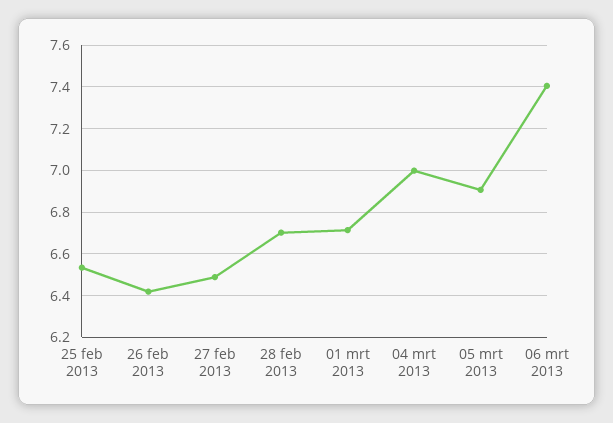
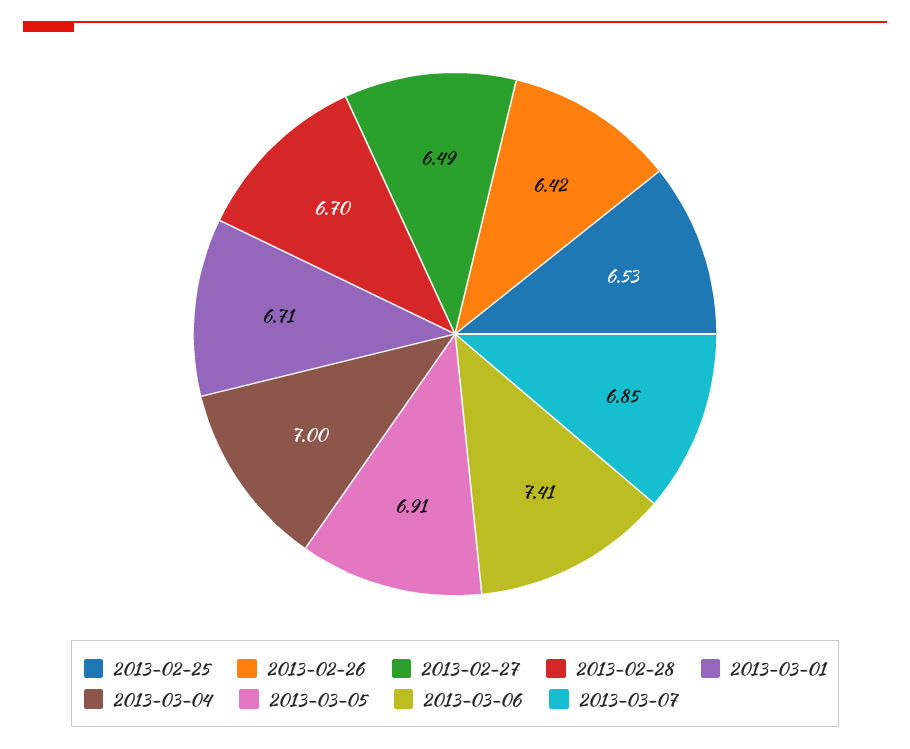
2013-03-07: none -> 6.85

